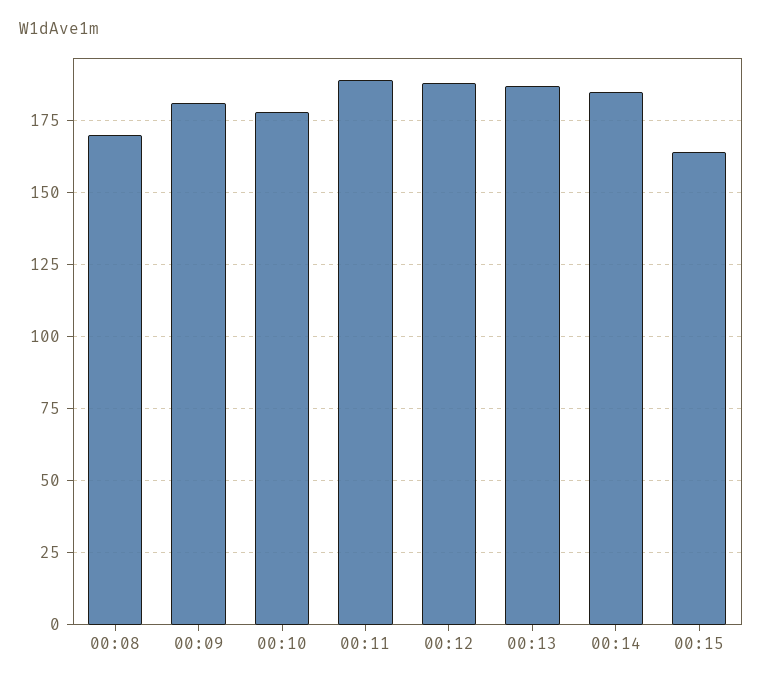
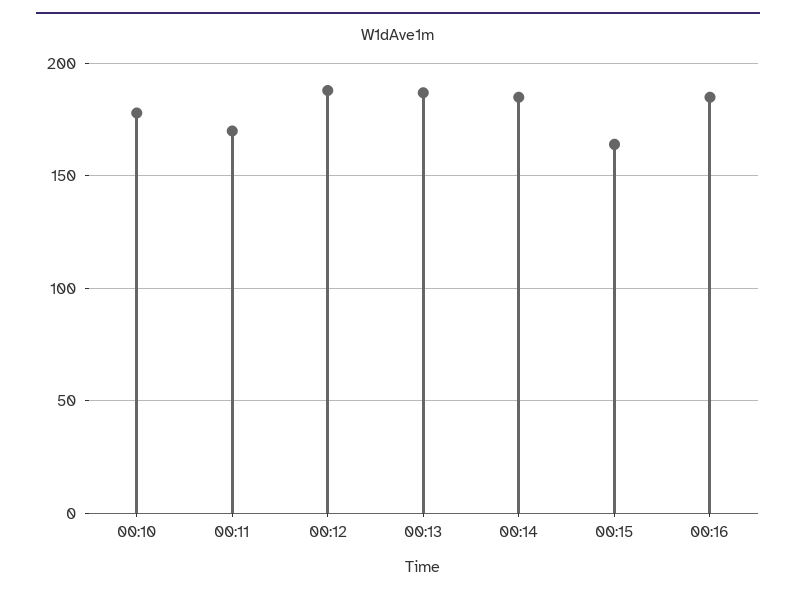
00:08: 170 -> none
00:09: 180 -> none
00:11: 190 -> 170
00:16: none -> 185

